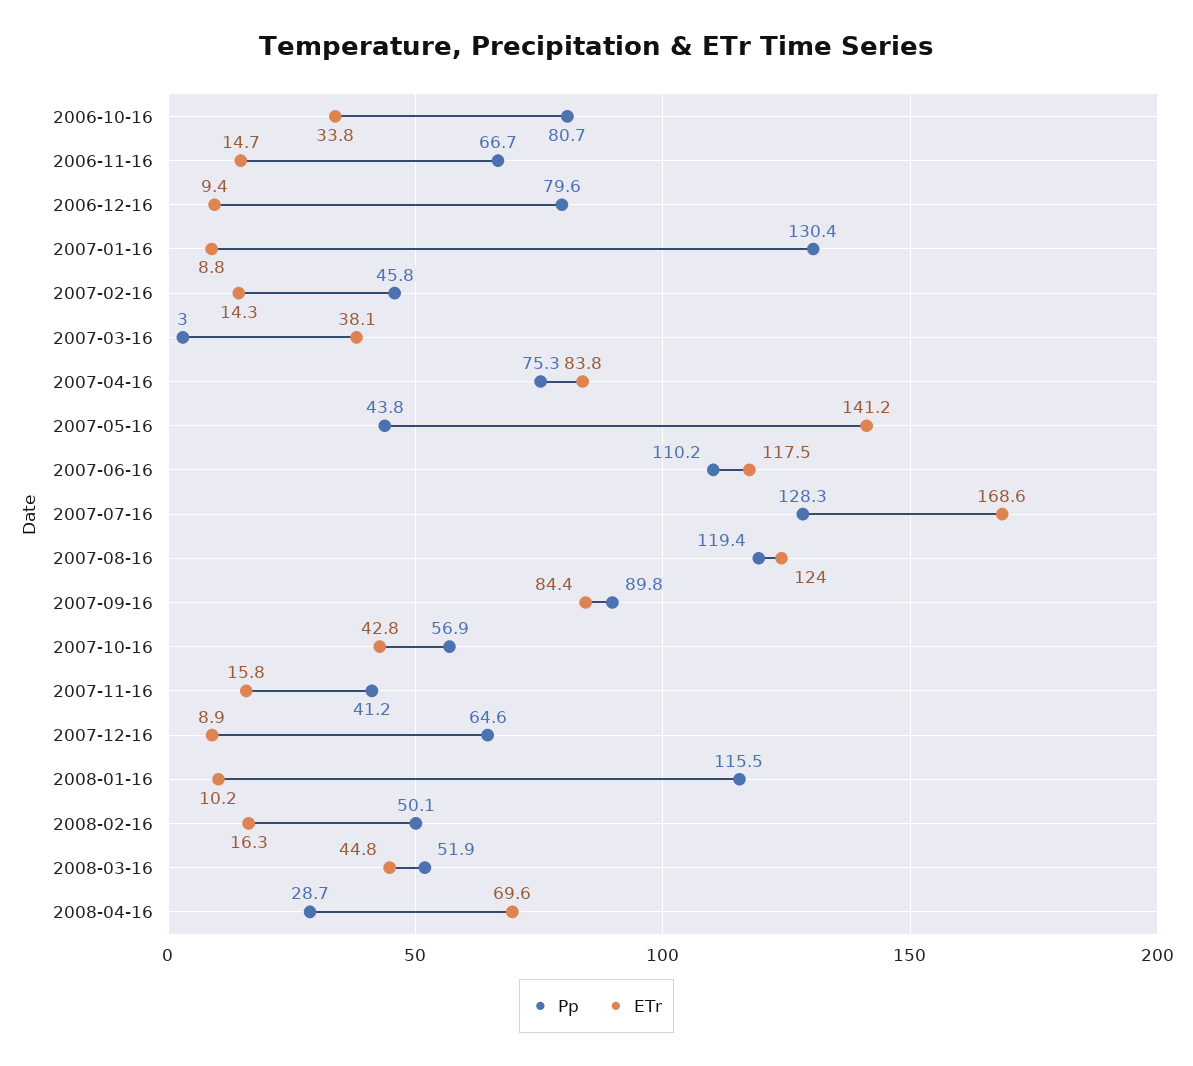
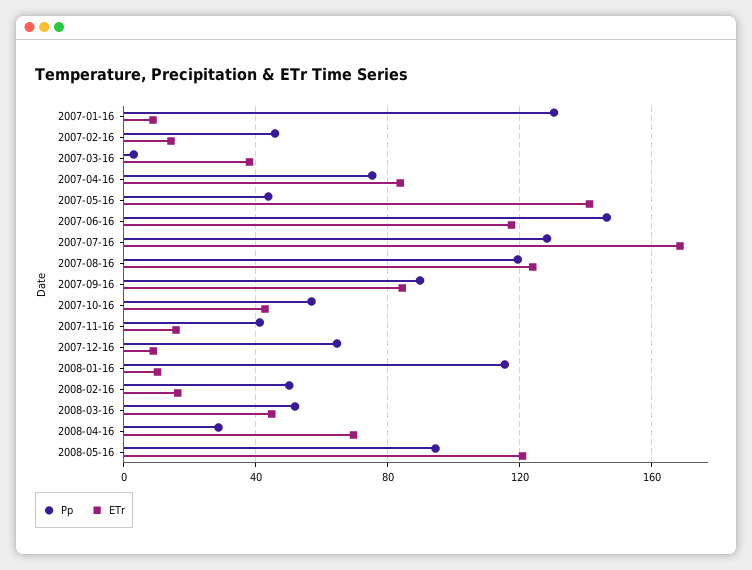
Pp, 2006-10-16: 80.7 -> none
ETr, 2006-10-16: 33.8 -> none
Pp, 2006-11-16: 66.7 -> none
ETr, 2006-11-16: 14.7 -> none
Pp, 2006-12-16: 79.6 -> none
ETr, 2006-12-16: 9.4 -> none
Pp, 2007-06-16: 110.2 -> 145
Pp, 2008-05-16: none -> 95
ETr, 2008-05-16: none -> 120

